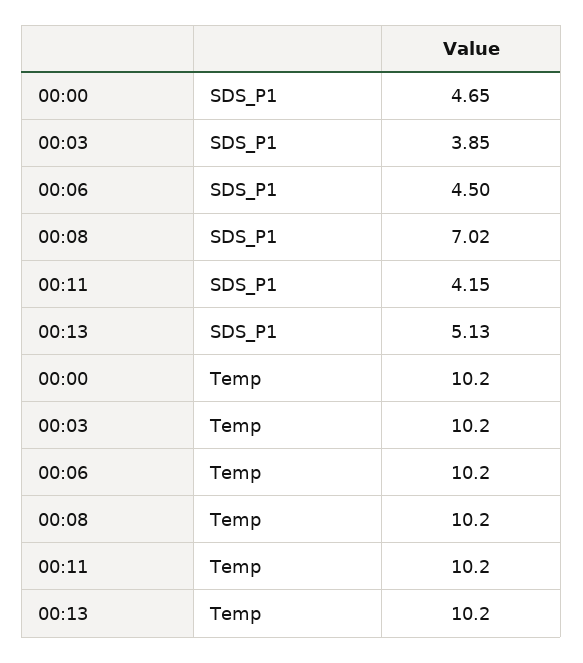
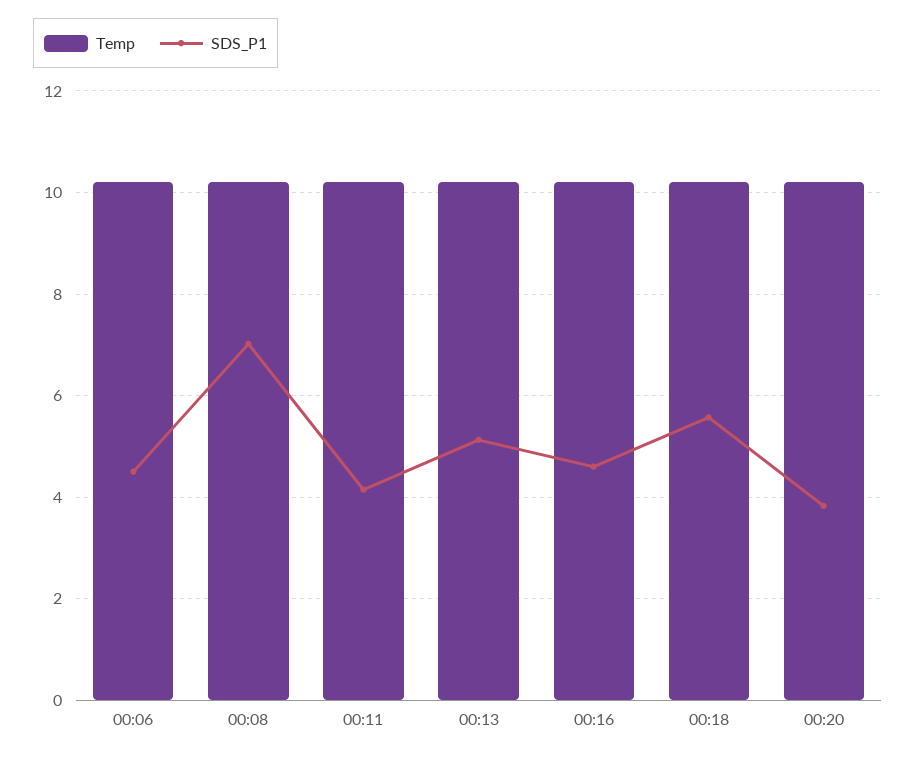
SDS_P1, 00:00: 4.65 -> none
SDS_P1, 00:03: 3.85 -> none
Temp, 00:00: 10.2 -> none
Temp, 00:03: 10.2 -> none
Temp, 00:16: none -> 10.2
SDS_P1, 00:16: none -> 4.6
Temp, 00:18: none -> 10.2
SDS_P1, 00:18: none -> 5.6
Temp, 00:20: none -> 10.2
SDS_P1, 00:20: none -> 3.8

